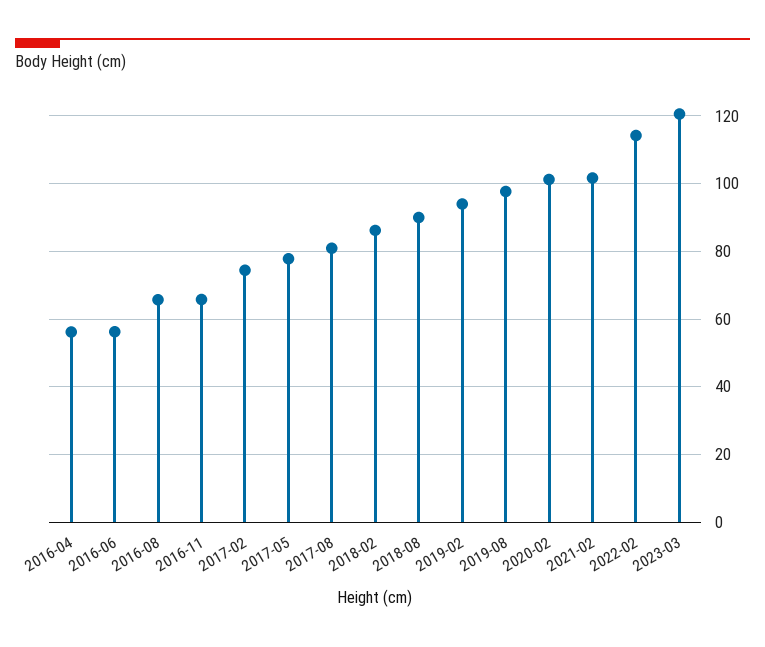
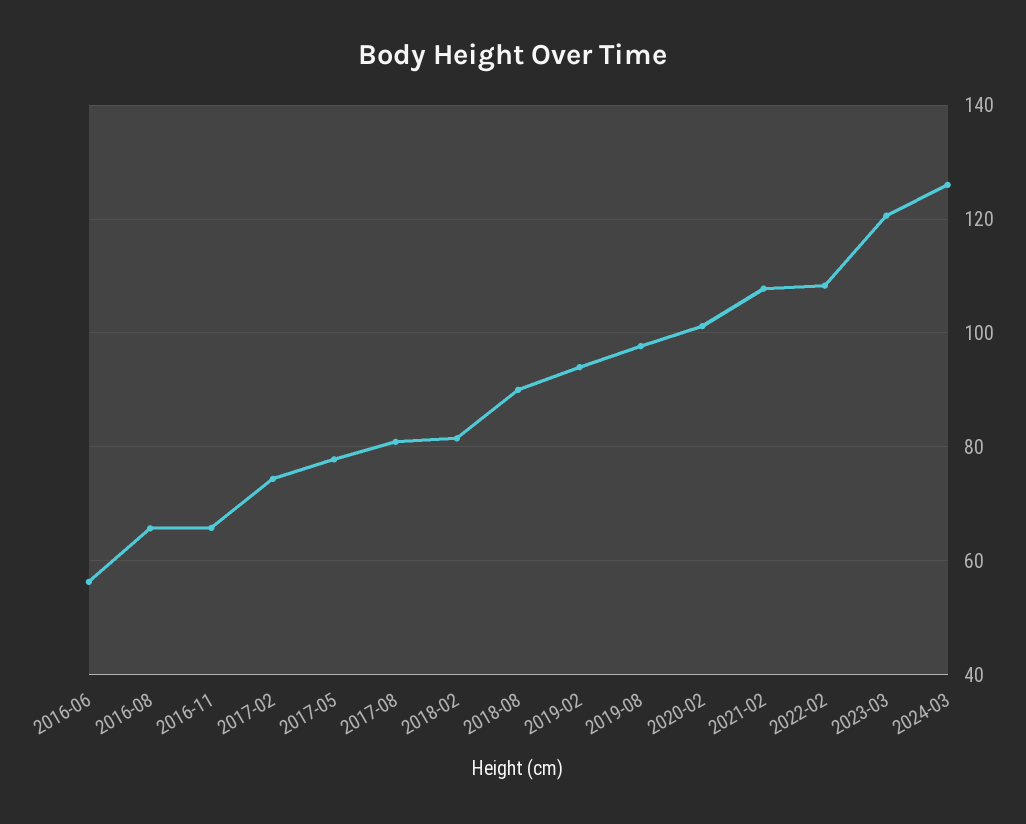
2016-04: 56 -> none
2018-02: 86 -> 82
2021-02: 102 -> 108
2022-02: 114 -> 108
2024-03: none -> 126

